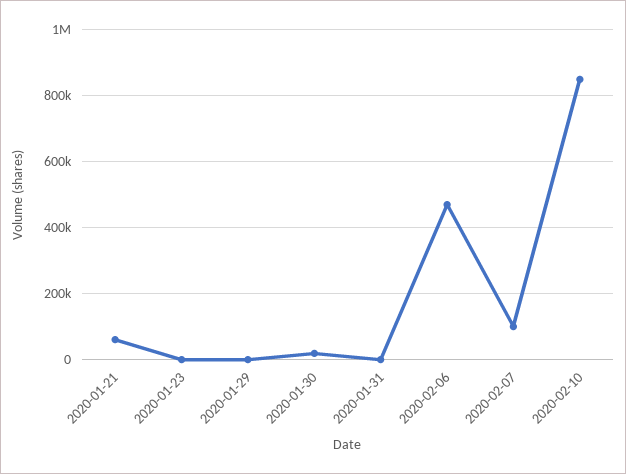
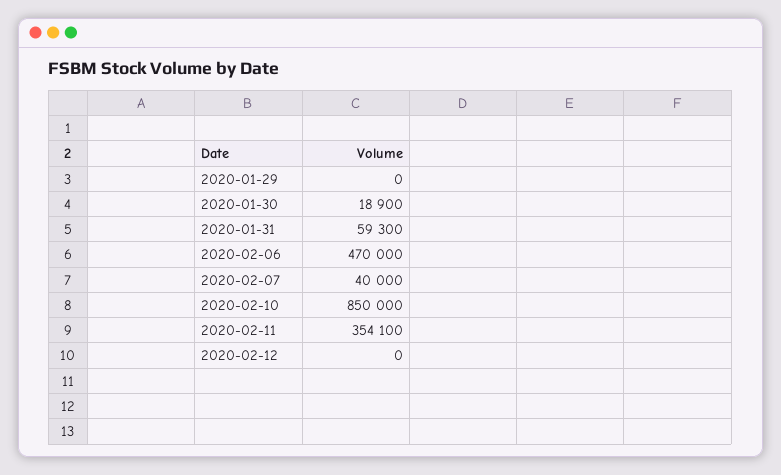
2020-01-21: 60000 -> none
2020-01-23: 0 -> none
2020-01-31: 0 -> 59300
2020-02-07: 100000 -> 40000
2020-02-11: none -> 354100
2020-02-12: none -> 0

